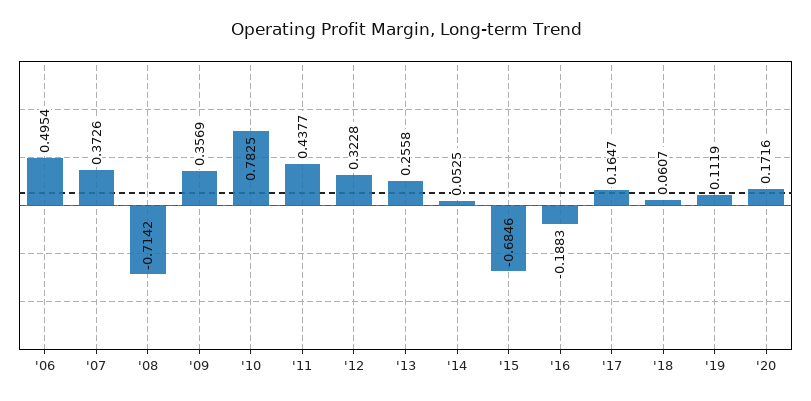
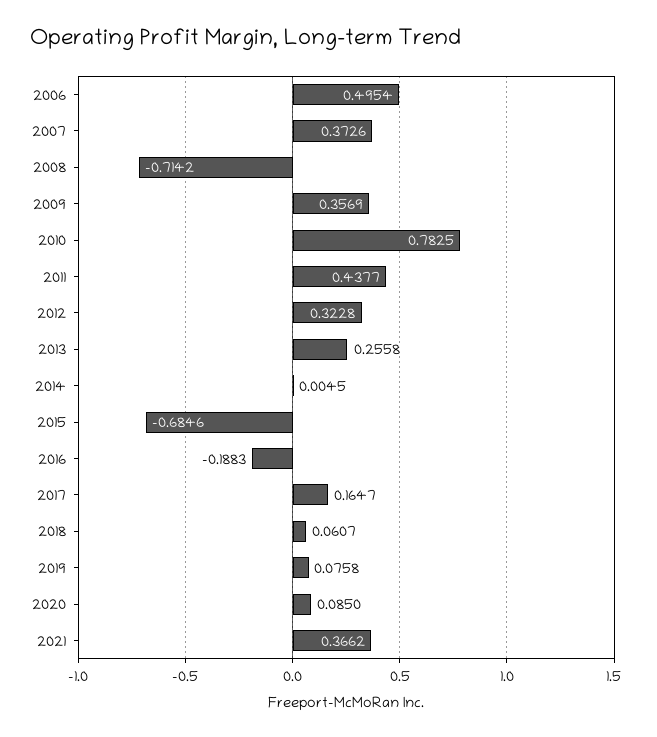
'14: 0.0525 -> 0.0045
'19: 0.1119 -> 0.0758
'20: 0.1716 -> 0.085
2021: none -> 0.3662

